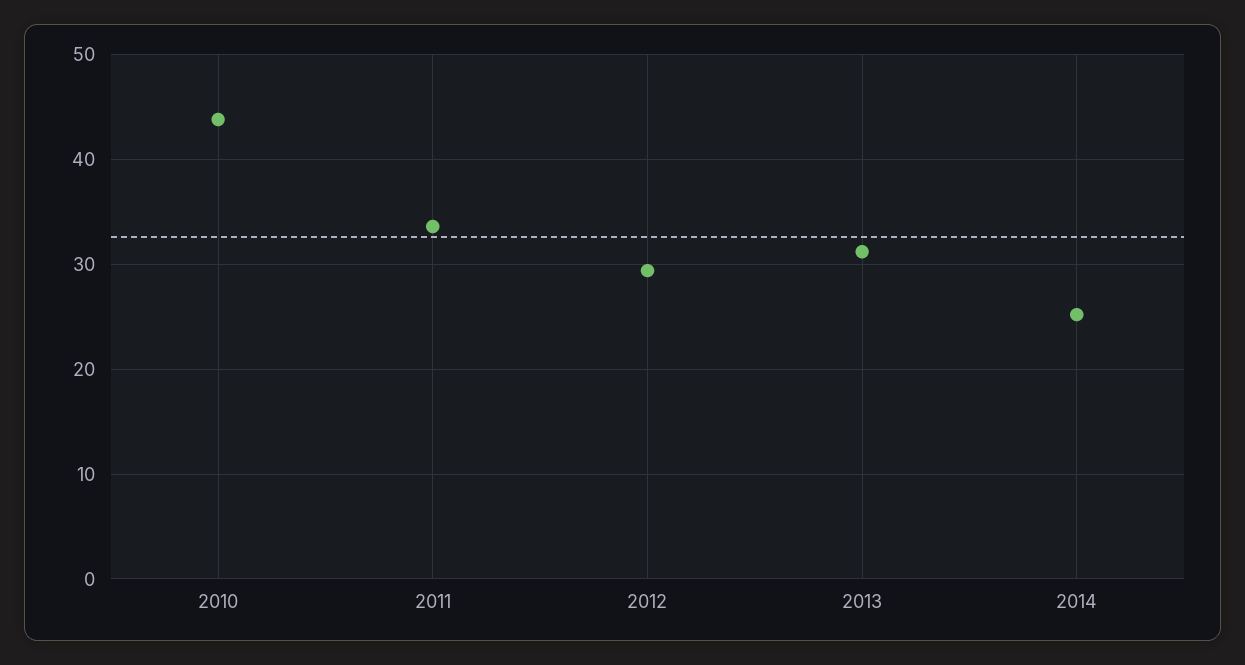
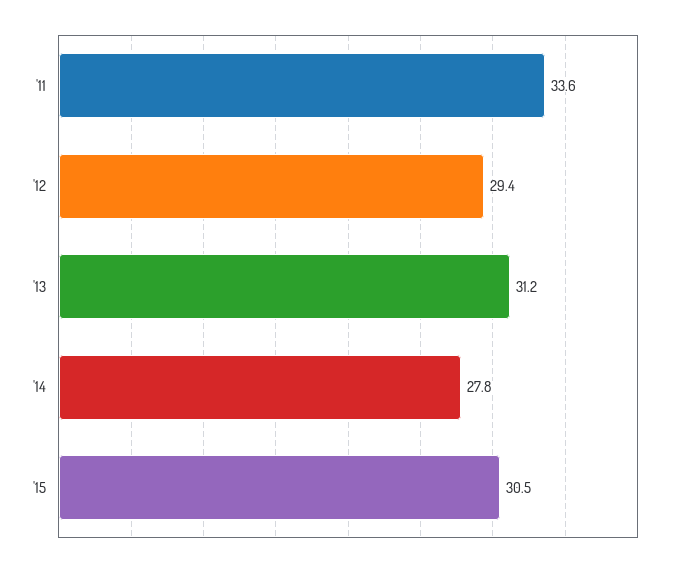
2010: 44 -> none
2014: 25 -> 27.8
'15: none -> 30.5

